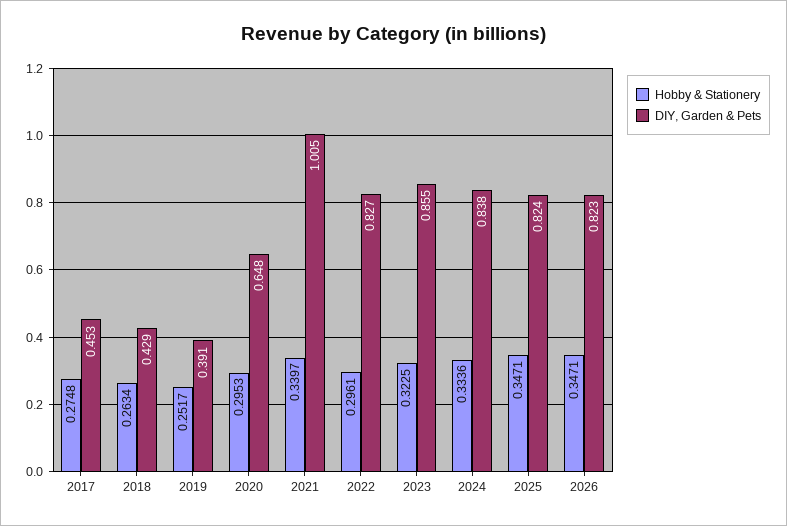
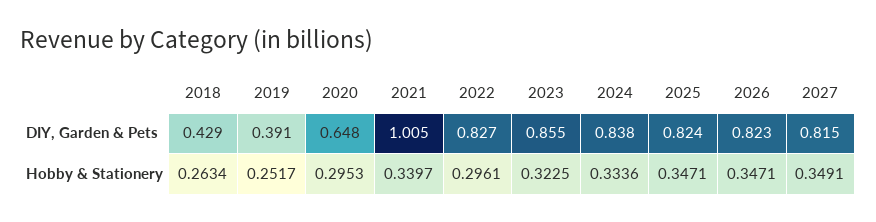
Hobby & Stationery, 2017: 0.2748 -> none
DIY, Garden & Pets, 2017: 0.453 -> none
DIY, Garden & Pets, 2027: none -> 0.815
Hobby & Stationery, 2027: none -> 0.3491

